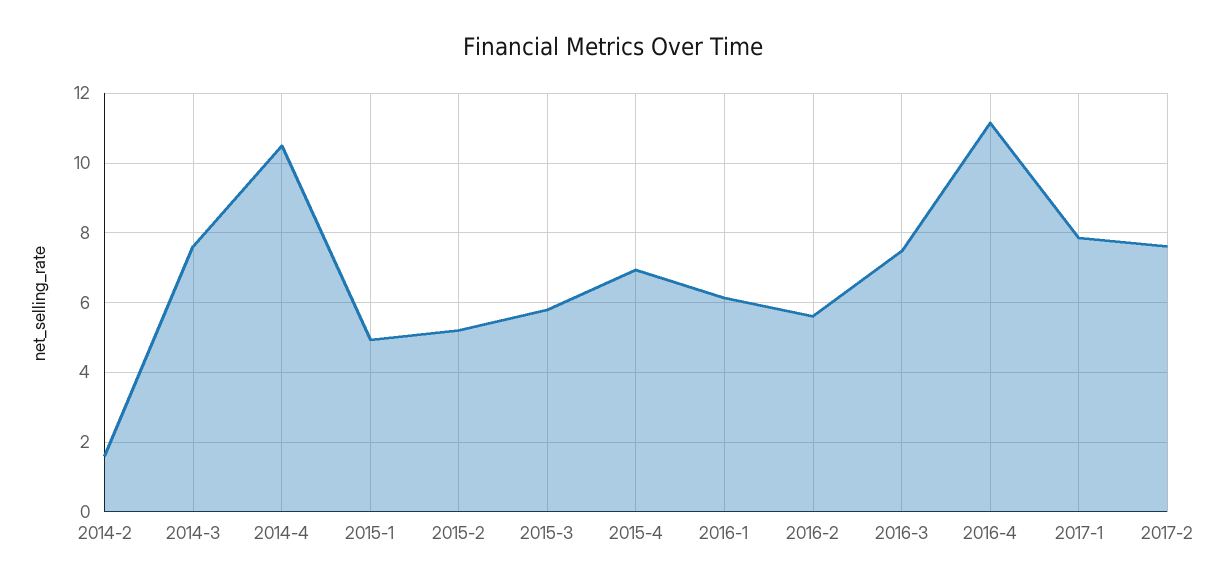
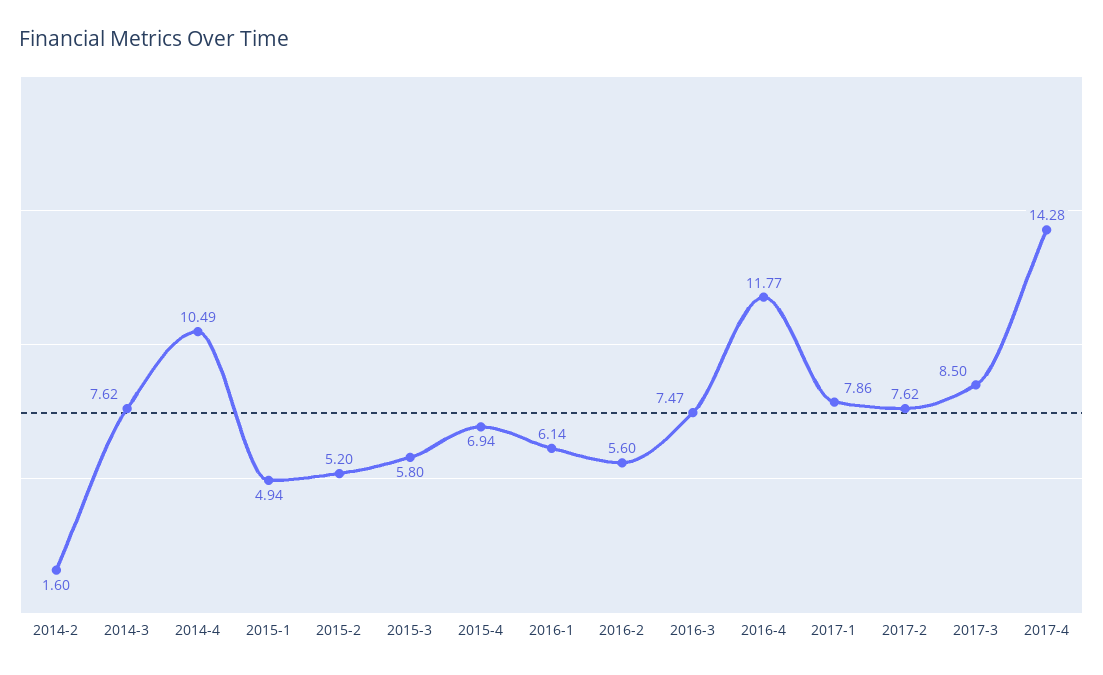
2016-4: 11.2 -> 11.77
2017-3: none -> 8.5
2017-4: none -> 14.28

